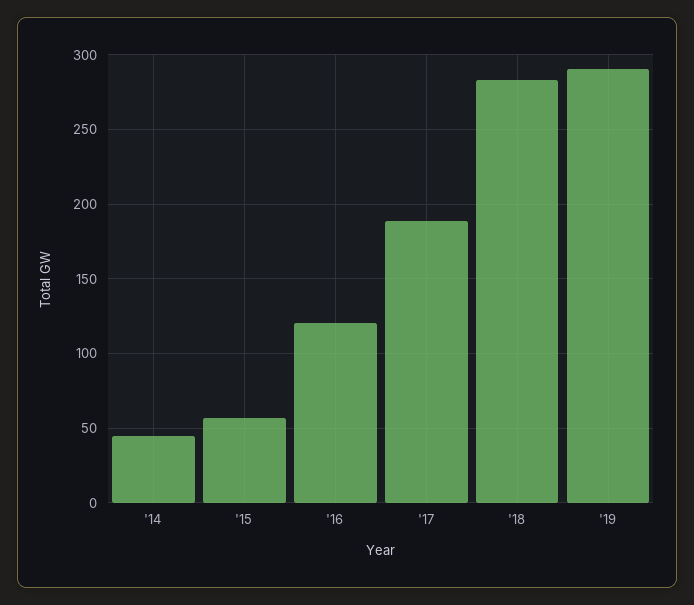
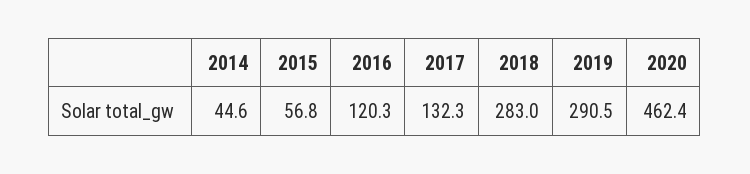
'17: 190 -> 132.3
2020: none -> 462.4

